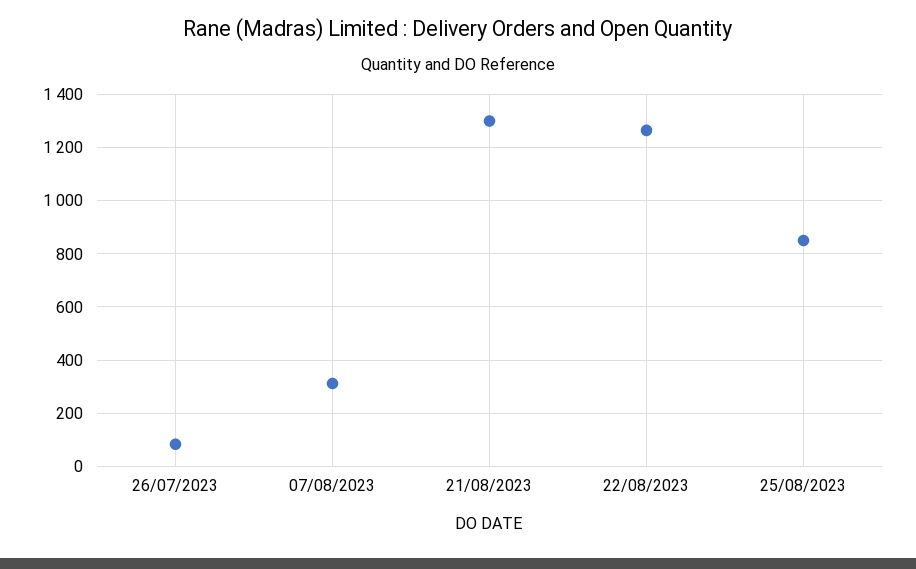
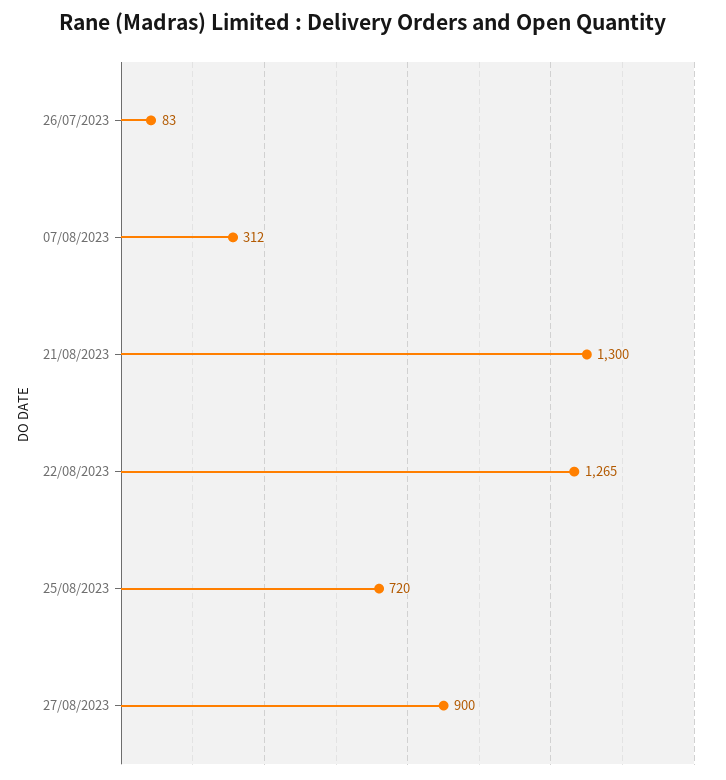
25/08/2023: 850 -> 720
27/08/2023: none -> 900

